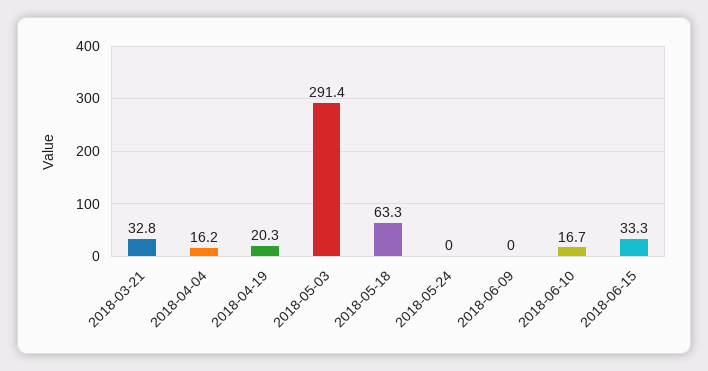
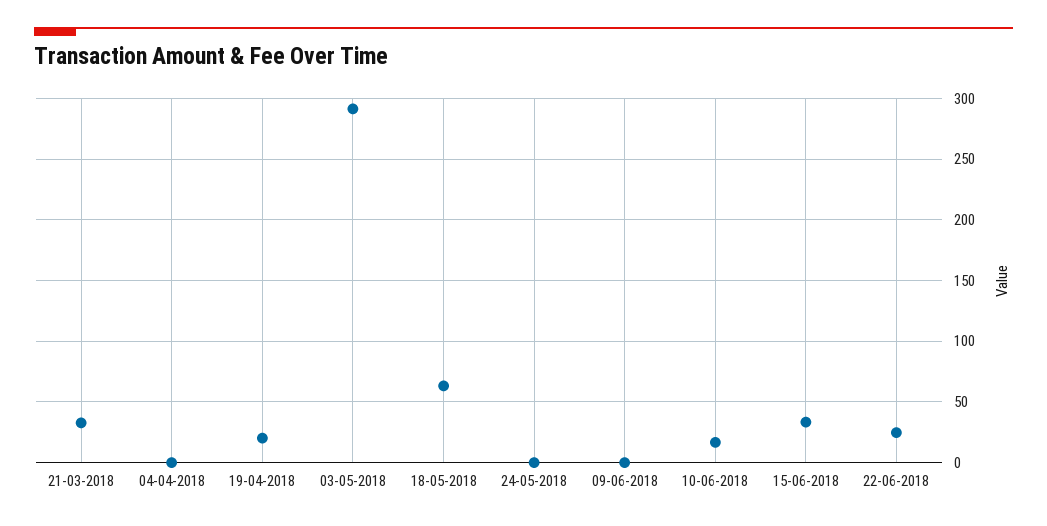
2018-04-04: 16.2 -> 0
22-06-2018: none -> 25

